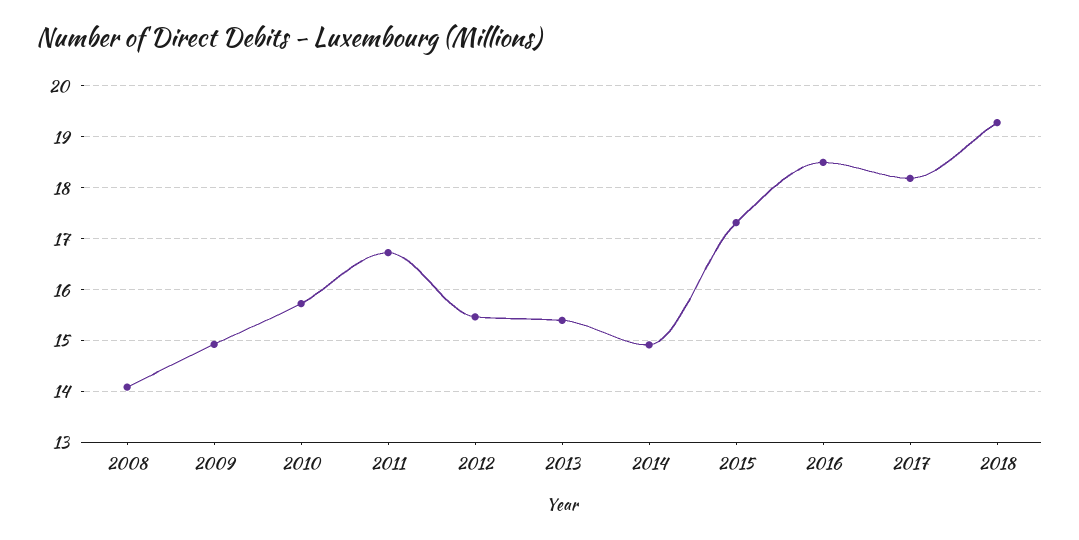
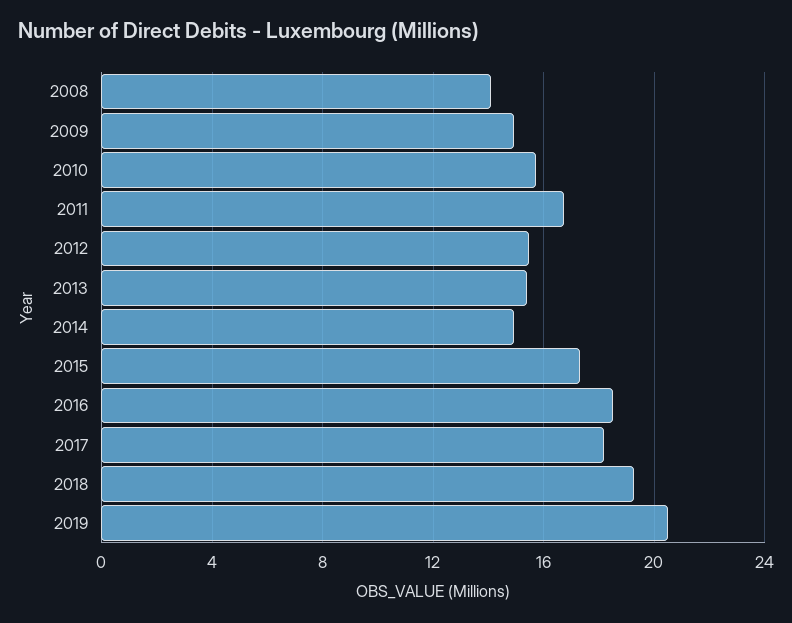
2019: none -> 20.5

